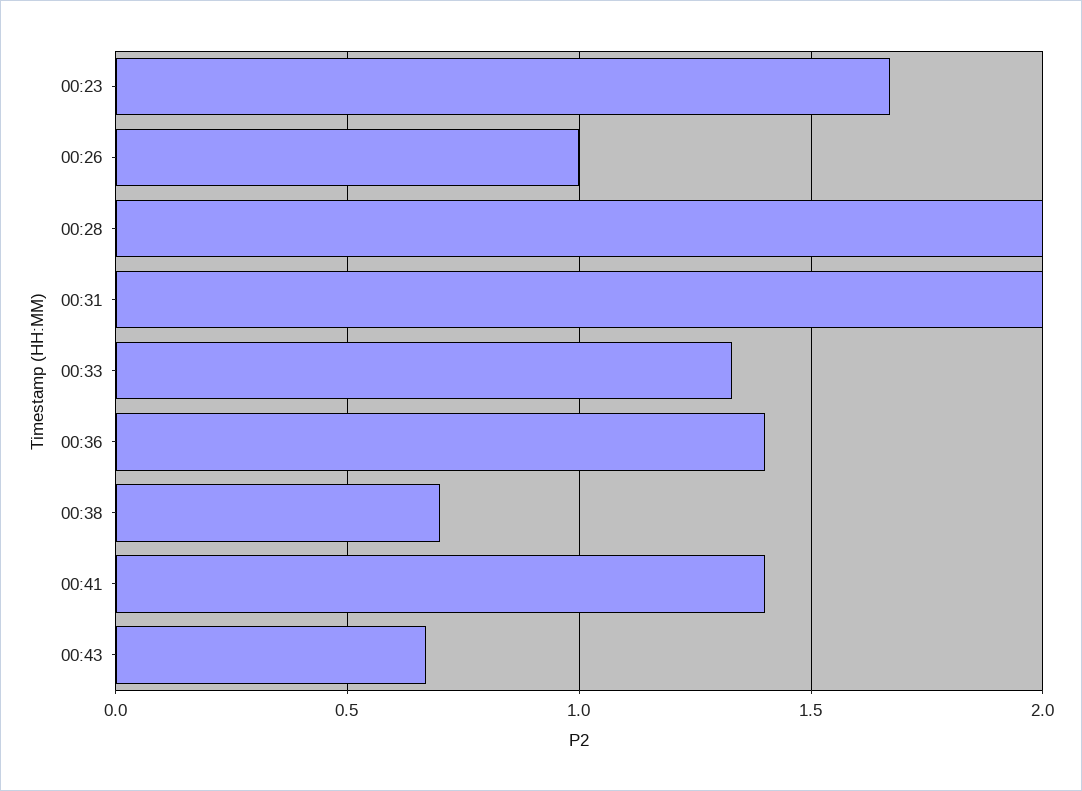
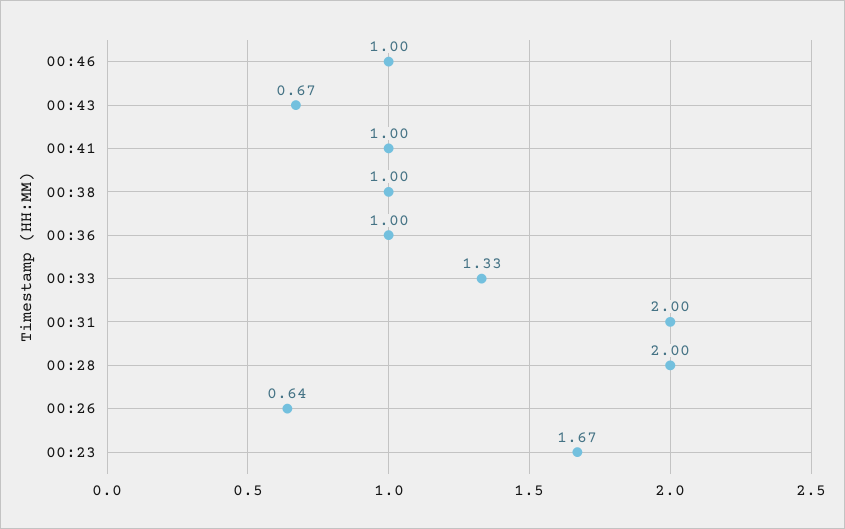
00:26: 1 -> 0.64
00:36: 1.4 -> 1
00:38: 0.7 -> 1
00:41: 1.4 -> 1
00:46: none -> 1

